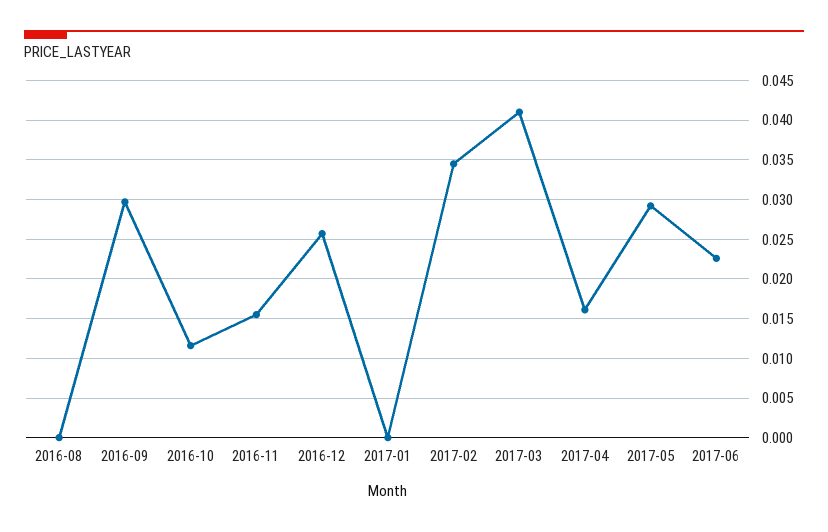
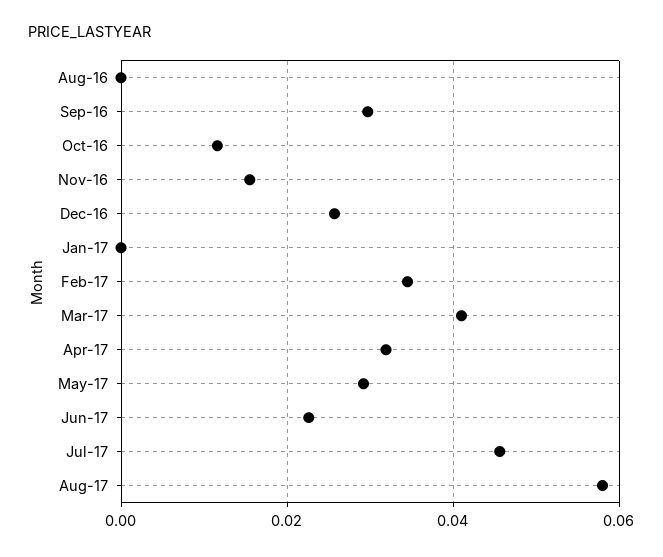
2017-04: 0.016 -> 0.032
Jul-17: none -> 0.046
Aug-17: none -> 0.058

